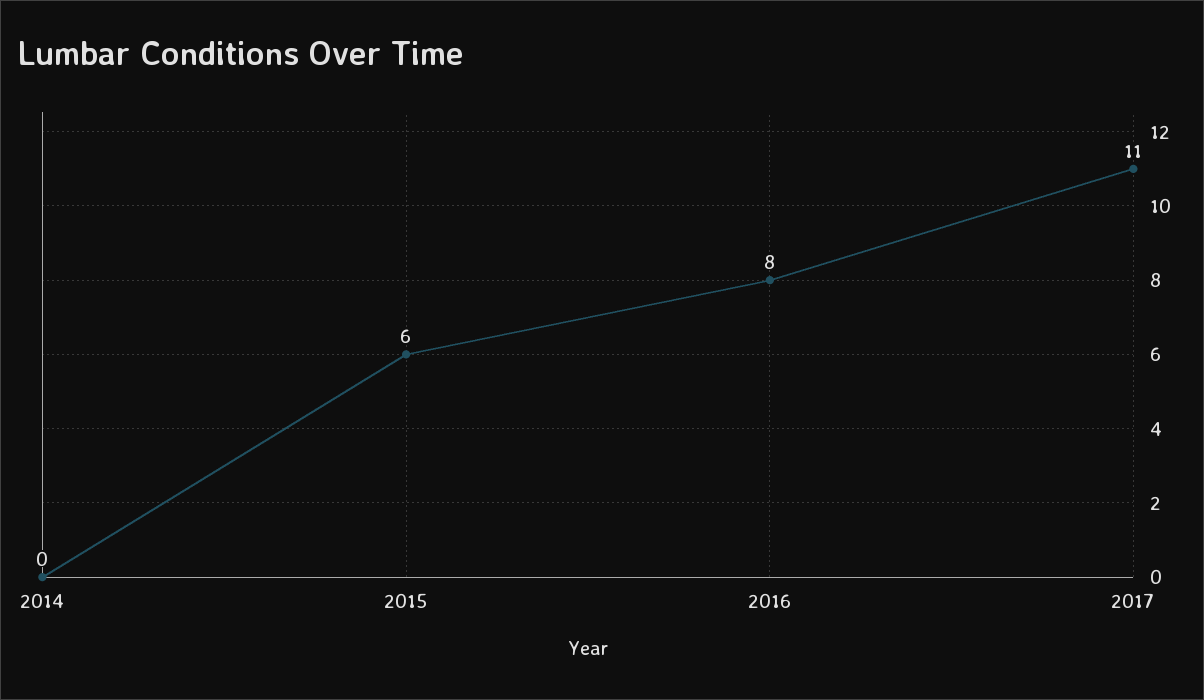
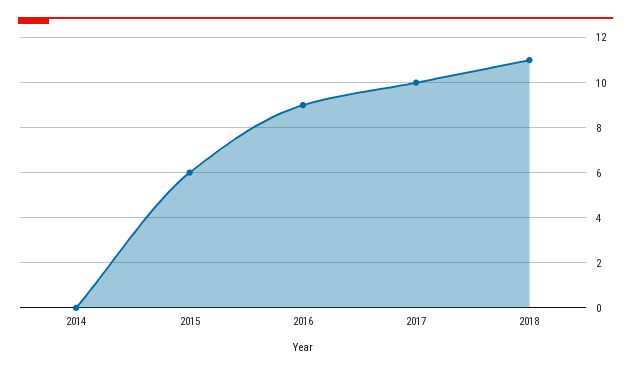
2016: 8 -> 9
2017: 11 -> 10
2018: none -> 11

